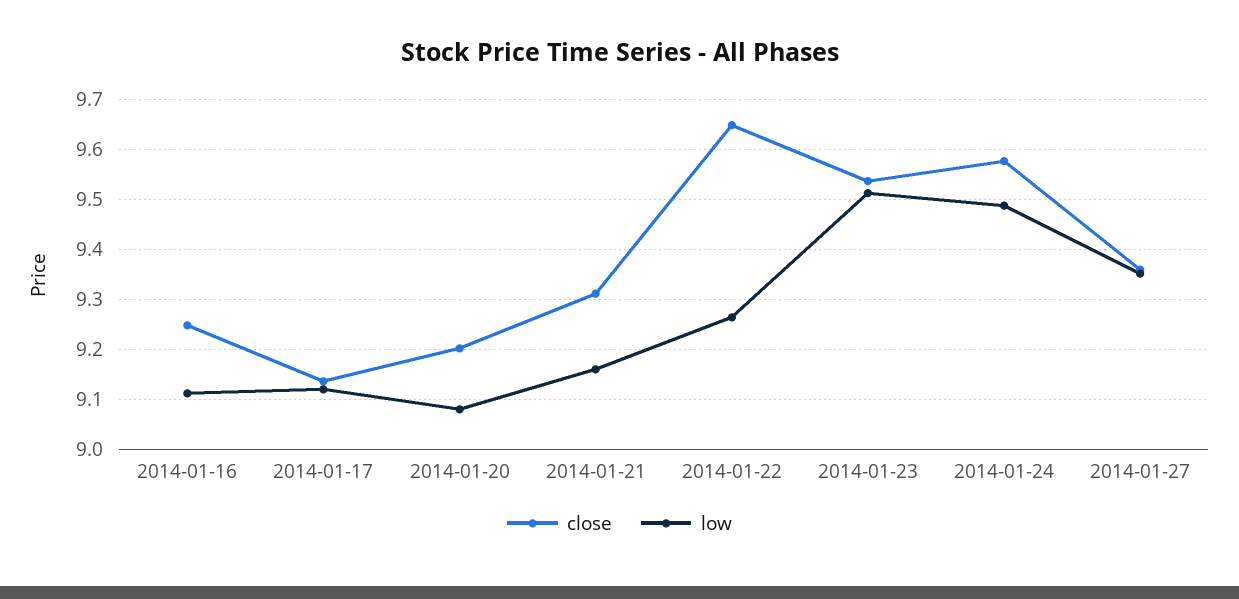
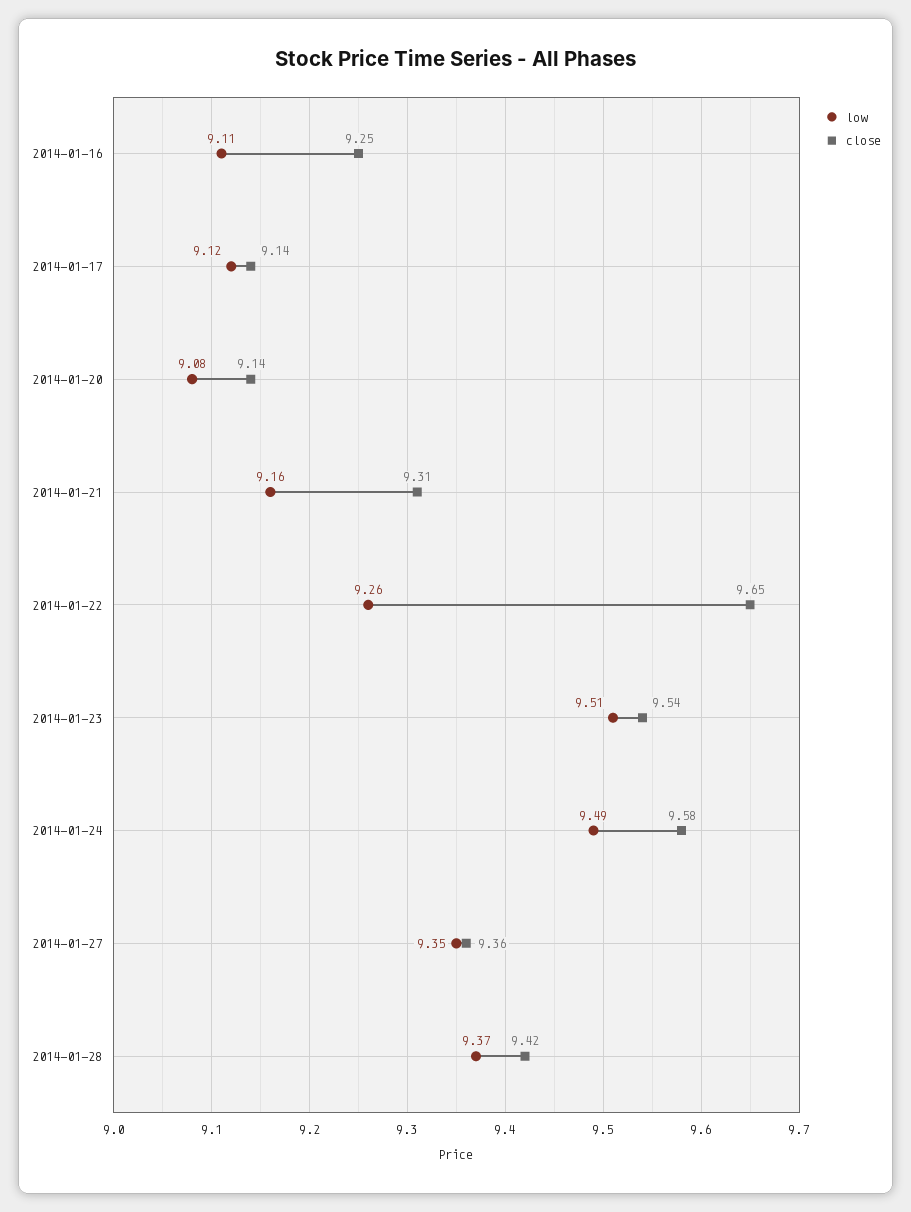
close, 2014-01-20: 9.2 -> 9.14
low, 2014-01-28: none -> 9.37
close, 2014-01-28: none -> 9.42

